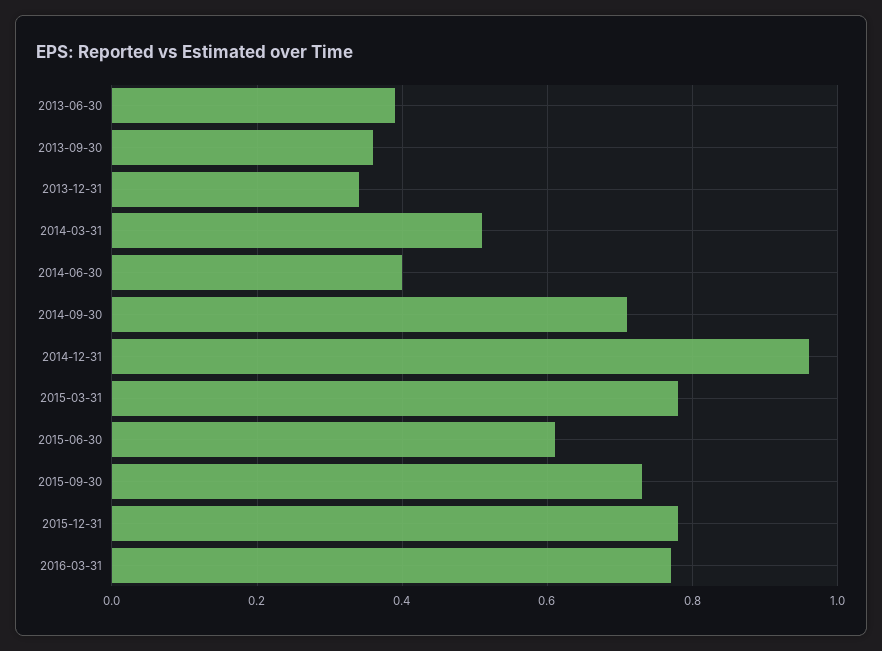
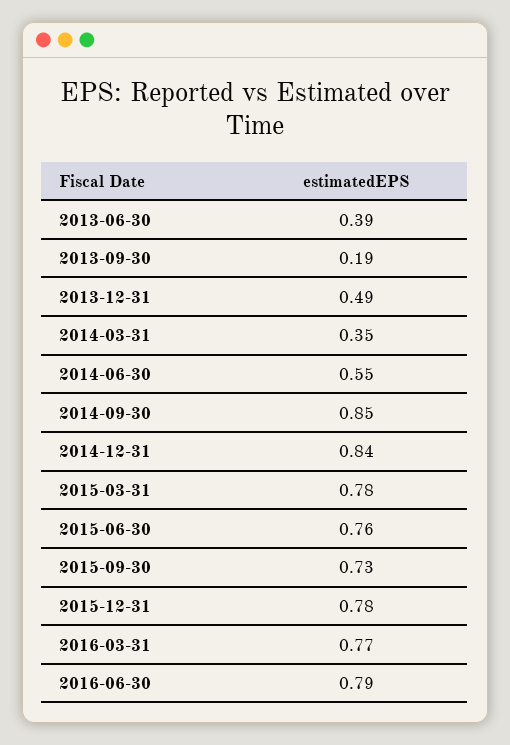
2013-09-30: 0.35 -> 0.19
2013-12-31: 0.35 -> 0.49
2014-03-31: 0.5 -> 0.35
2014-06-30: 0.4 -> 0.55
2014-09-30: 0.7 -> 0.85
2014-12-31: 0.95 -> 0.84
2015-06-30: 0.6 -> 0.76
2016-06-30: none -> 0.79

